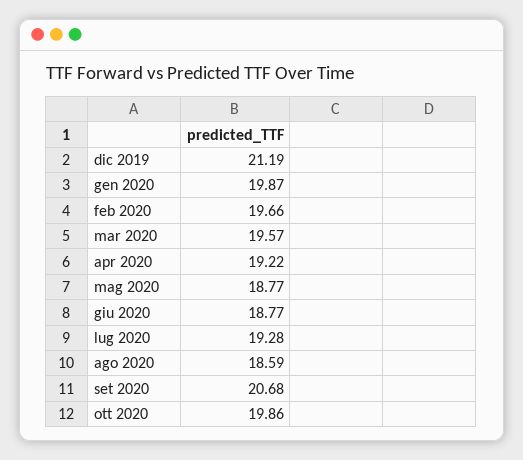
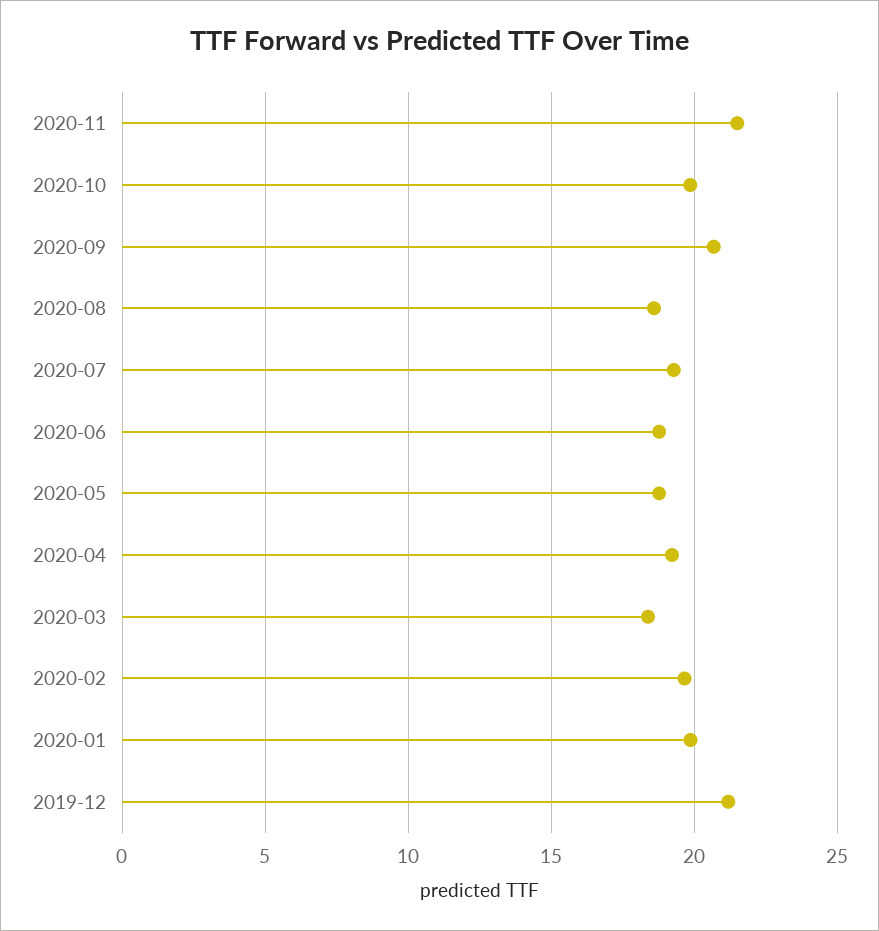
mar 2020: 19.57 -> 18.5
2020-11: none -> 21.5

